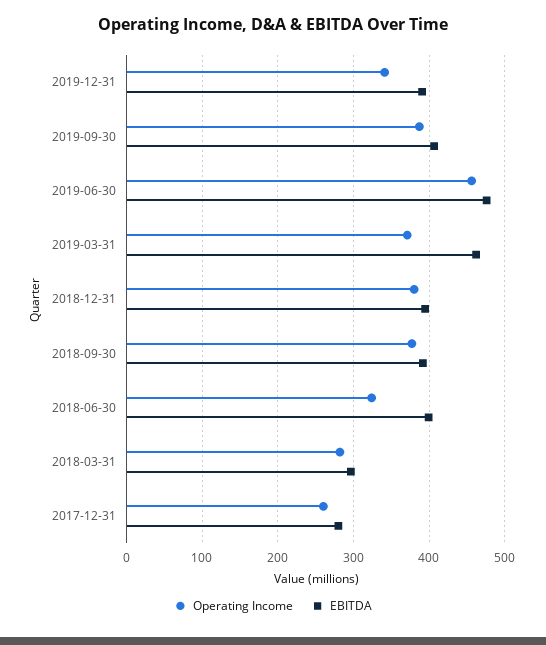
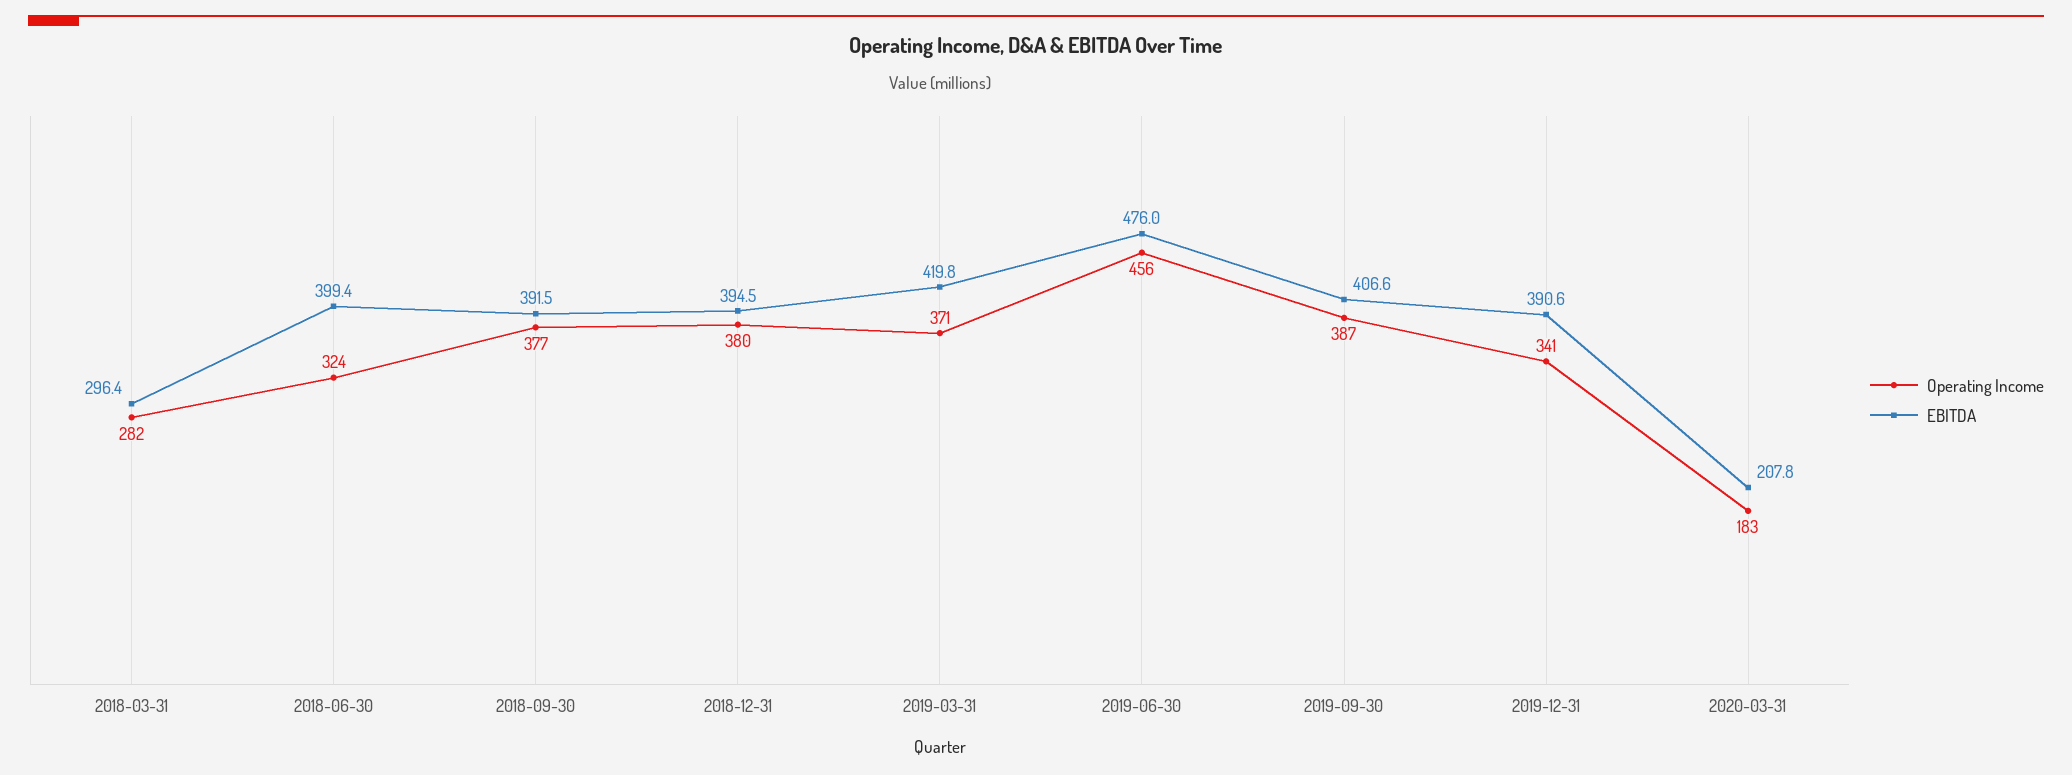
EBITDA, 2019-03-31: 460 -> 419.8
Operating Income, 2017-12-31: 260 -> none
EBITDA, 2017-12-31: 280 -> none
Operating Income, 2020-03-31: none -> 183
EBITDA, 2020-03-31: none -> 207.8

